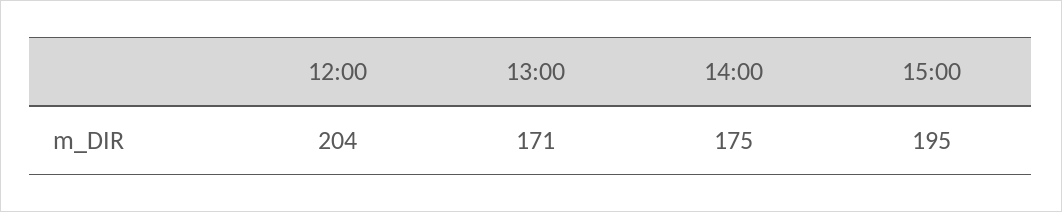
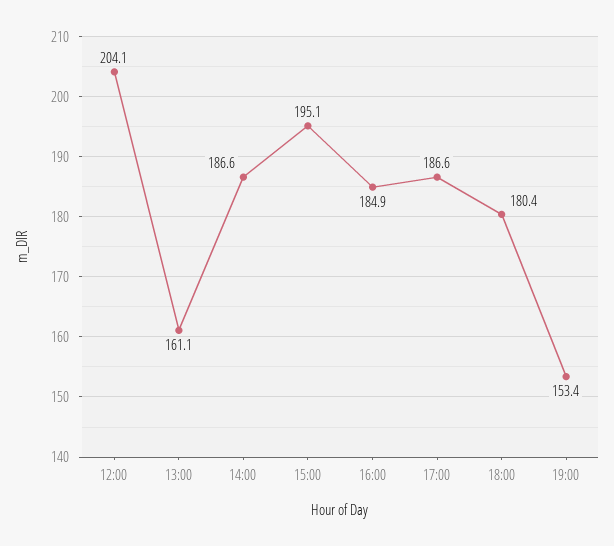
13:00: 171 -> 161.1
14:00: 175 -> 186.6
16:00: none -> 184.9
17:00: none -> 186.6
18:00: none -> 180.4
19:00: none -> 153.4

